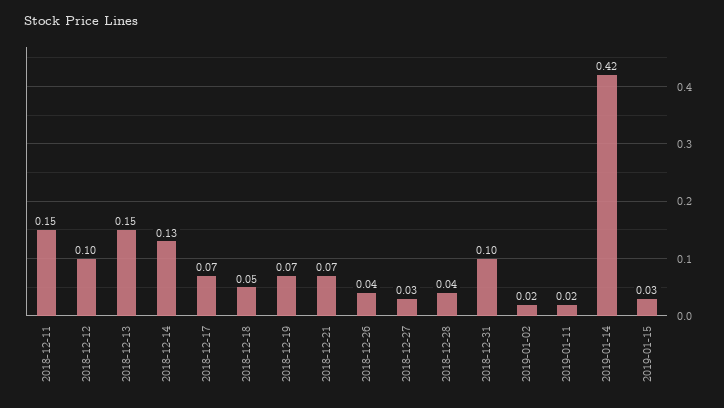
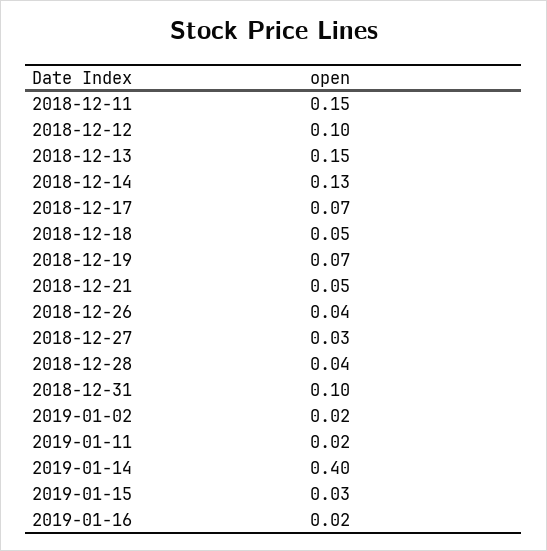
2018-12-21: 0.07 -> 0.05
2019-01-14: 0.42 -> 0.4
2019-01-16: none -> 0.02

